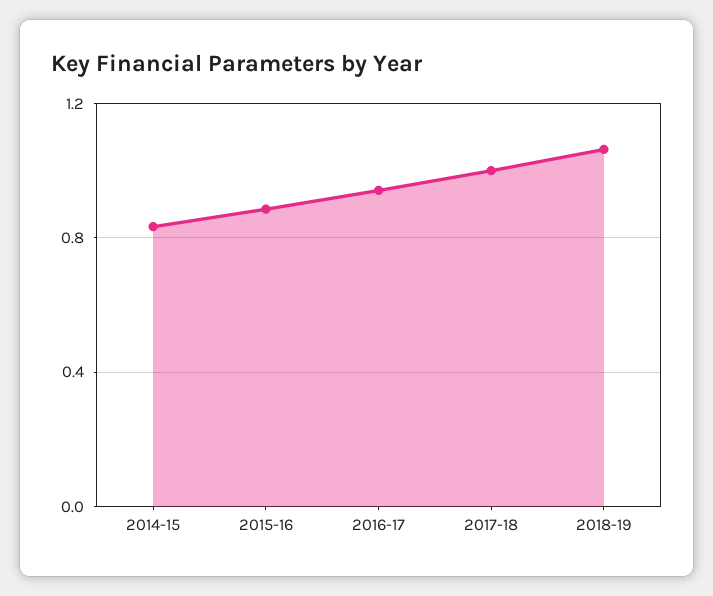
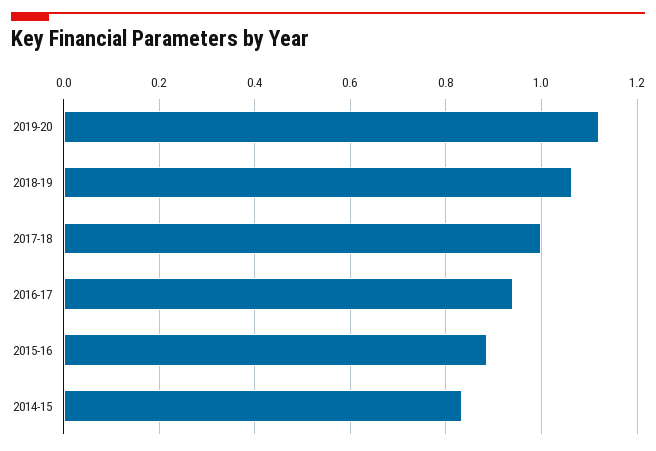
2019-20: none -> 1.12

